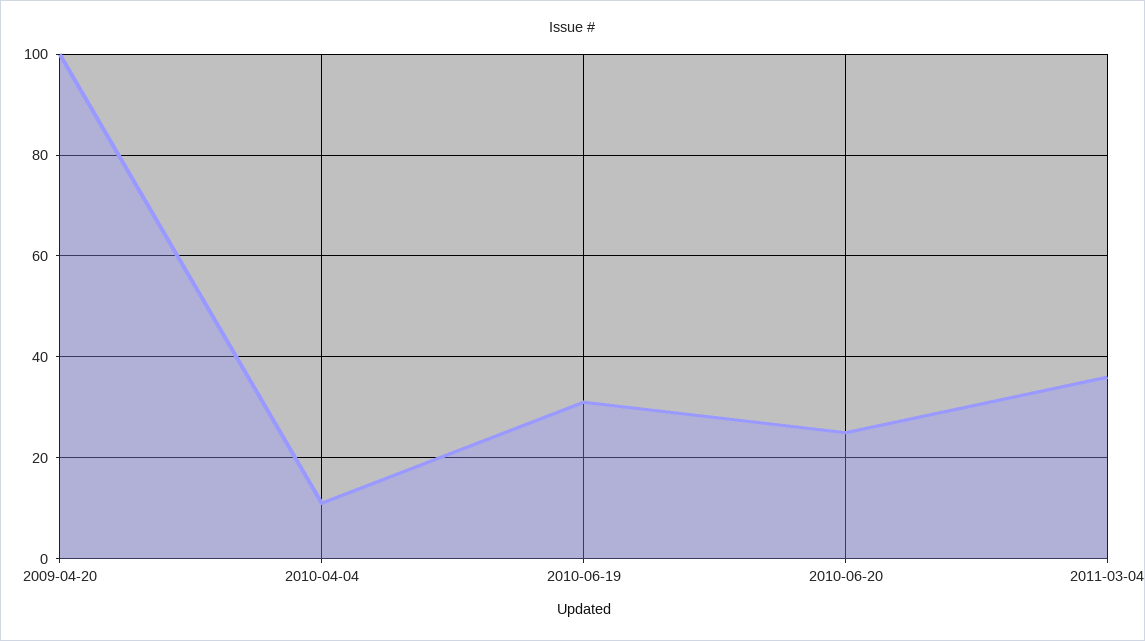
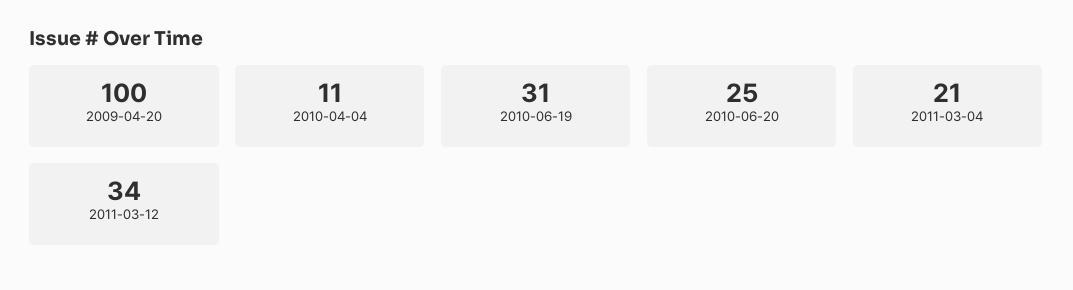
2011-03-04: 35 -> 21
2011-03-12: none -> 34

